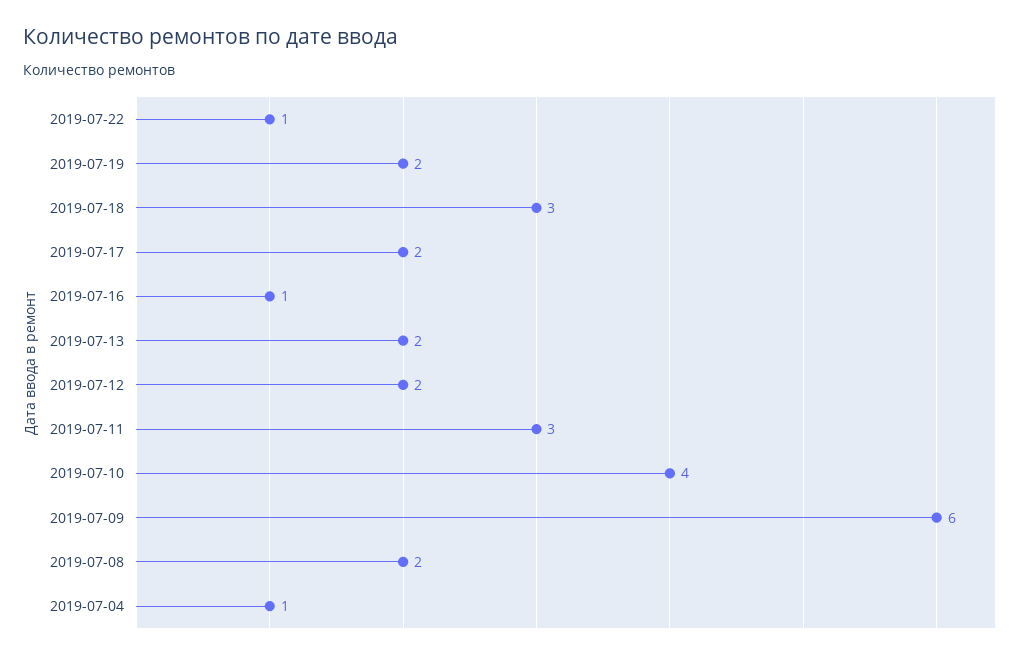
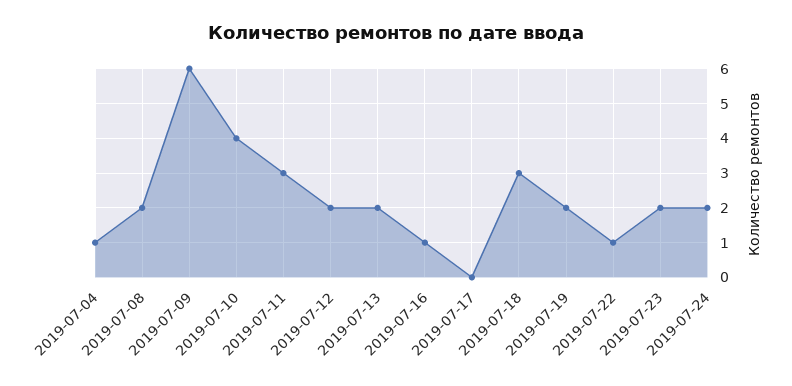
2019-07-17: 2 -> 0
2019-07-23: none -> 2
2019-07-24: none -> 2

